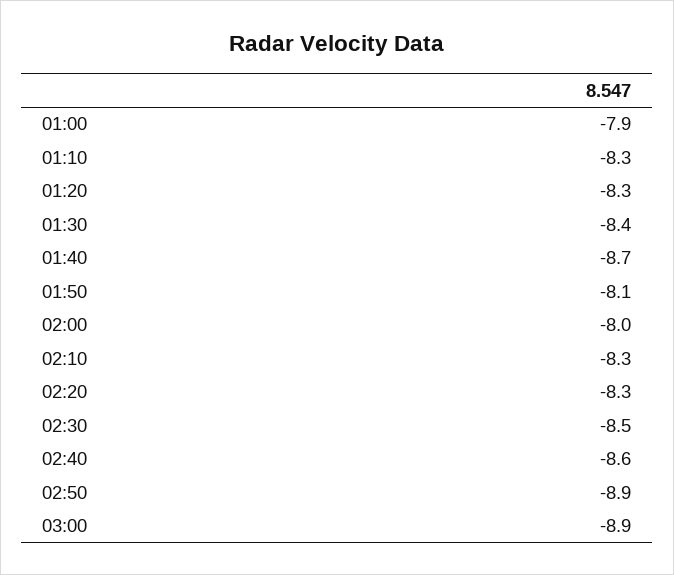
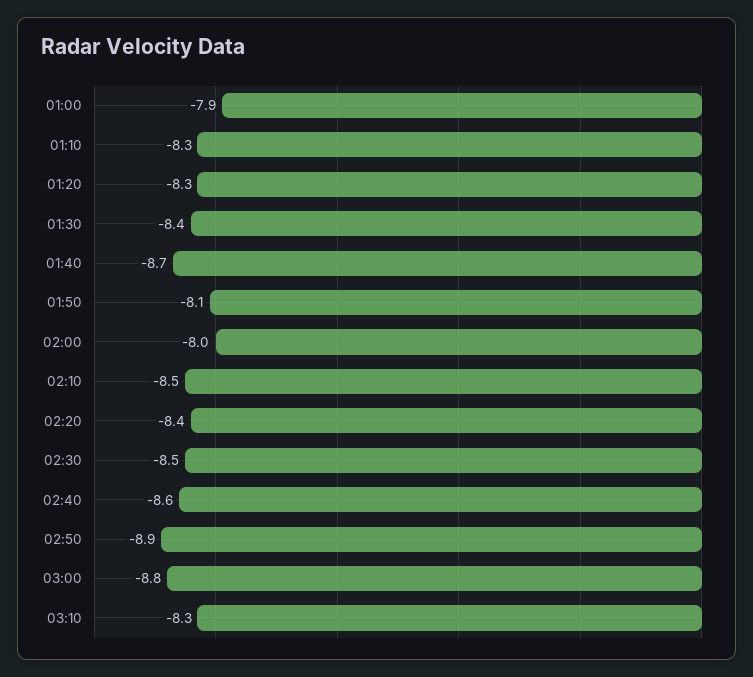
02:10: -8.3 -> -8.5
02:20: -8.3 -> -8.4
03:00: -8.9 -> -8.8
03:10: none -> -8.3

